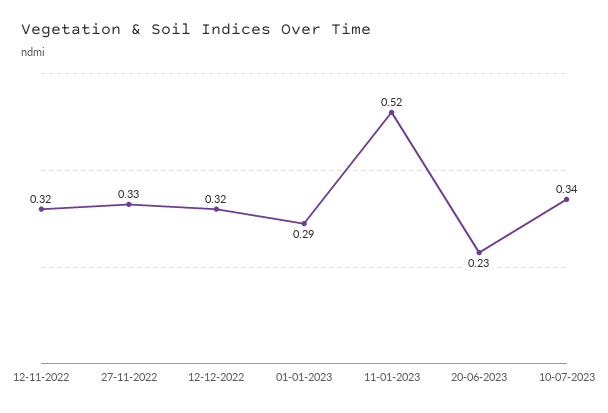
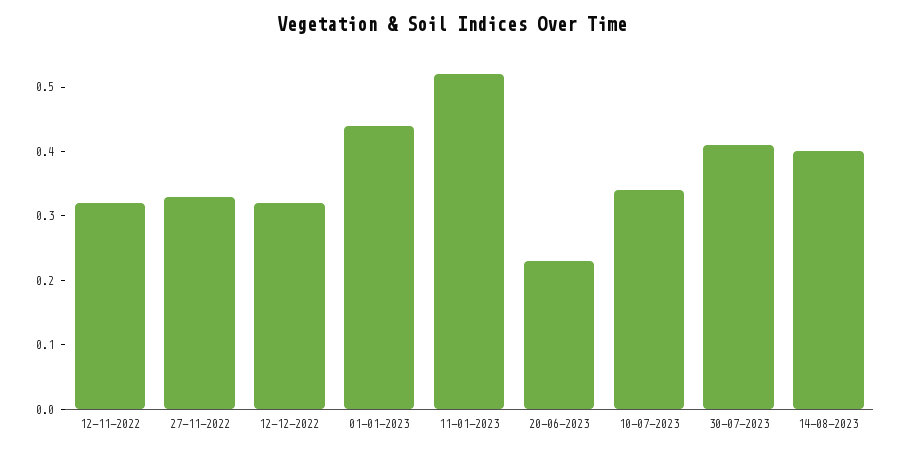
01-01-2023: 0.29 -> 0.45
30-07-2023: none -> 0.4
14-08-2023: none -> 0.4

